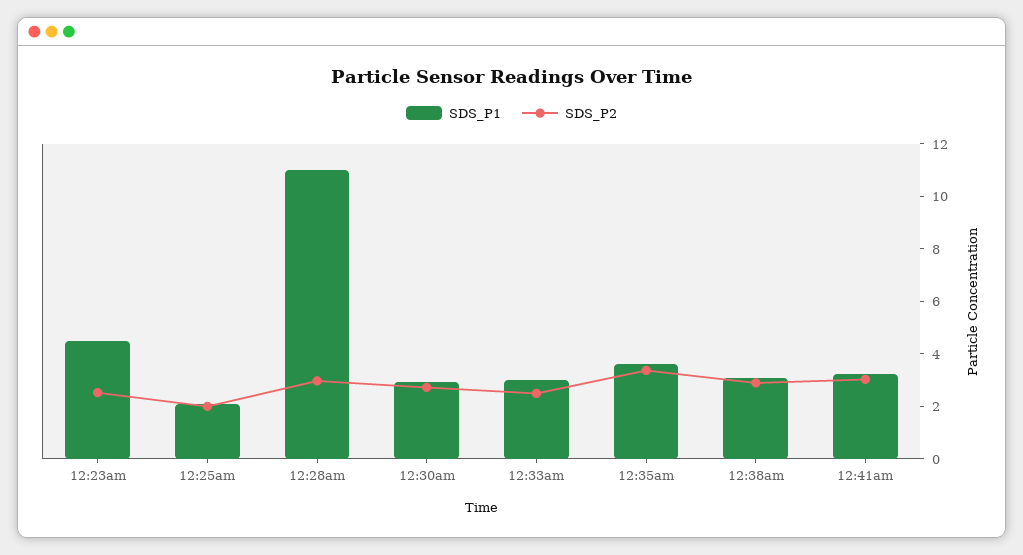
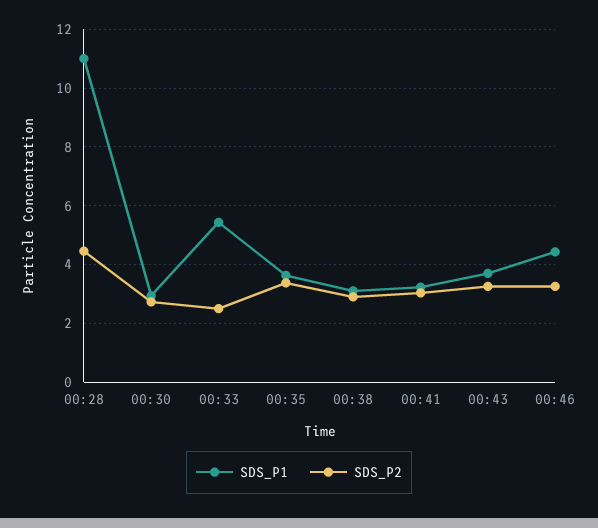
SDS_P1, 12:23am: 4.5 -> none
SDS_P2, 12:23am: 2.5 -> none
SDS_P1, 12:25am: 2 -> none
SDS_P2, 12:25am: 2 -> none
SDS_P2, 12:28am: 3 -> 4.5
SDS_P1, 12:33am: 3 -> 5.5
SDS_P1, 00:43: none -> 3.75
SDS_P2, 00:43: none -> 3.25
SDS_P1, 00:46: none -> 4.5
SDS_P2, 00:46: none -> 3.25

